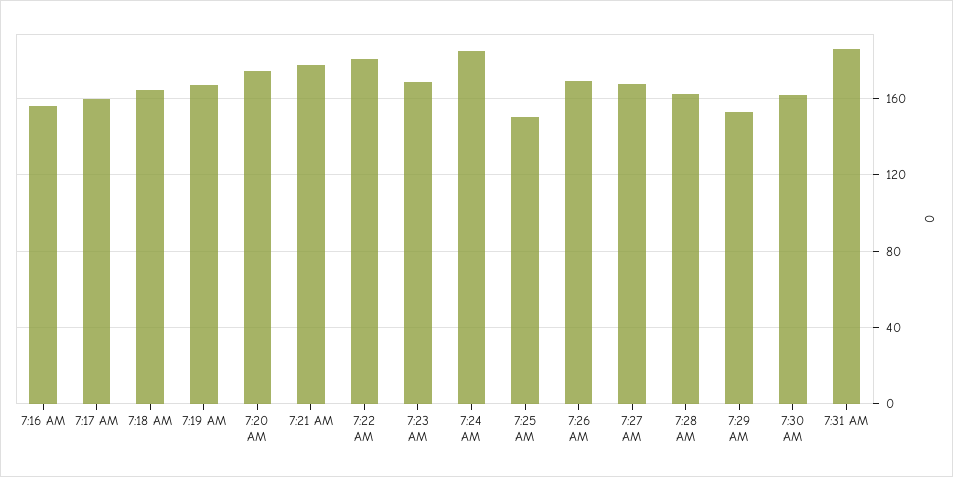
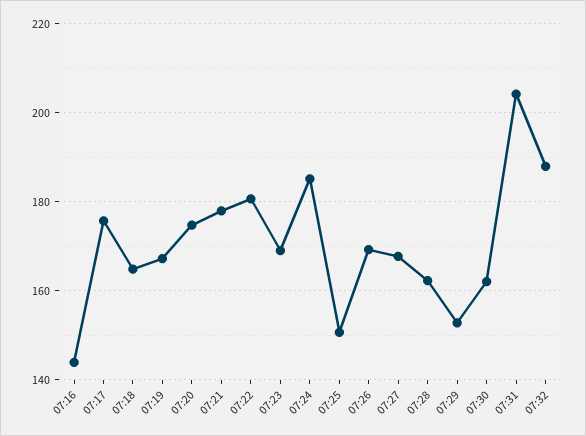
7:16 AM: 155 -> 144
7:17 AM: 160 -> 176
7:31 AM: 185 -> 204
07:32: none -> 188

